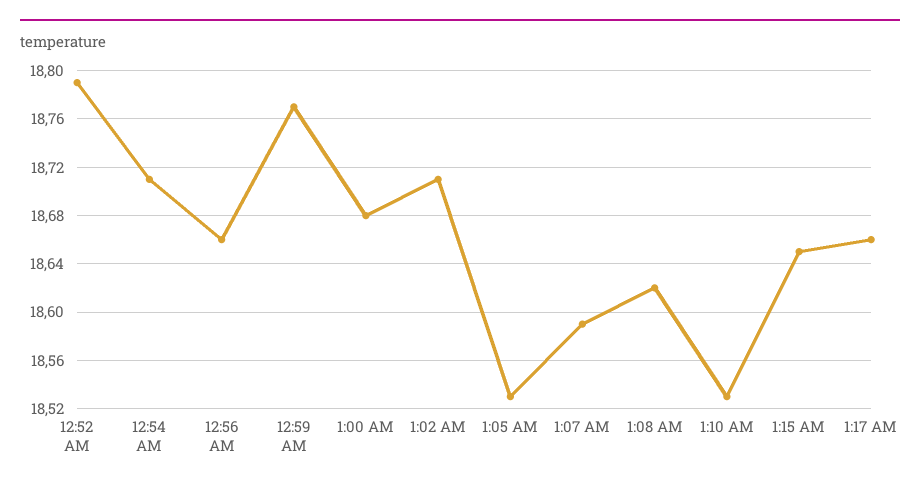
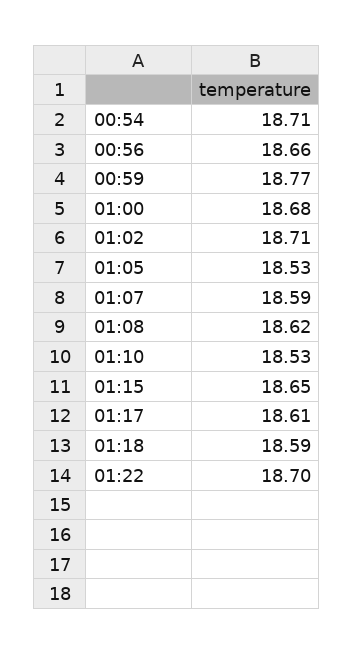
12:52 AM: 18.79 -> none
1:17 AM: 18.66 -> 18.61
01:18: none -> 18.59
01:22: none -> 18.7

